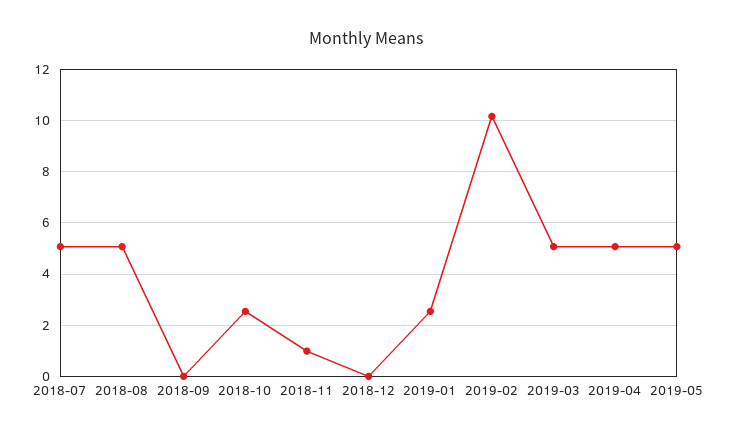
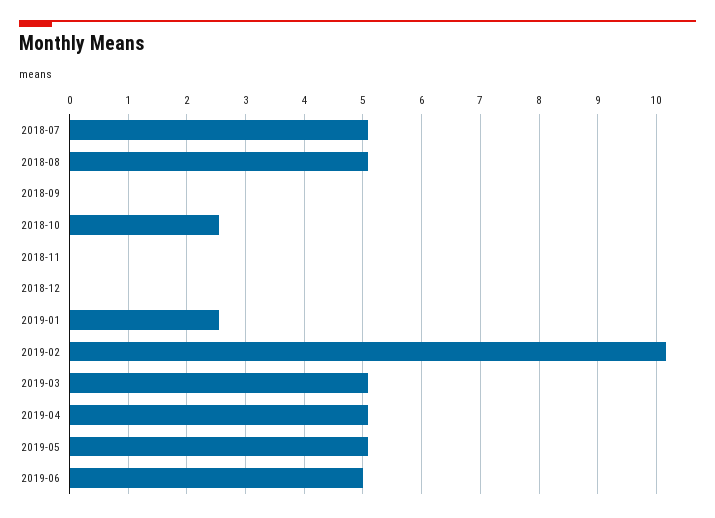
2018-11: 1 -> 0
2019-06: none -> 5

